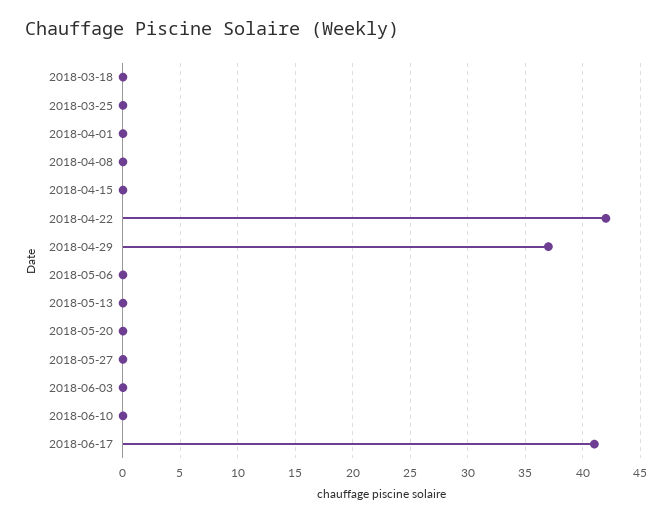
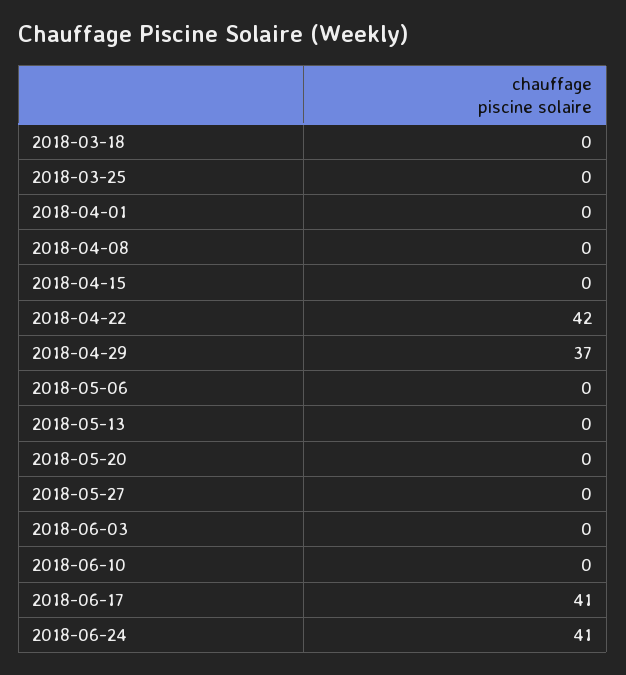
2018-06-24: none -> 41

